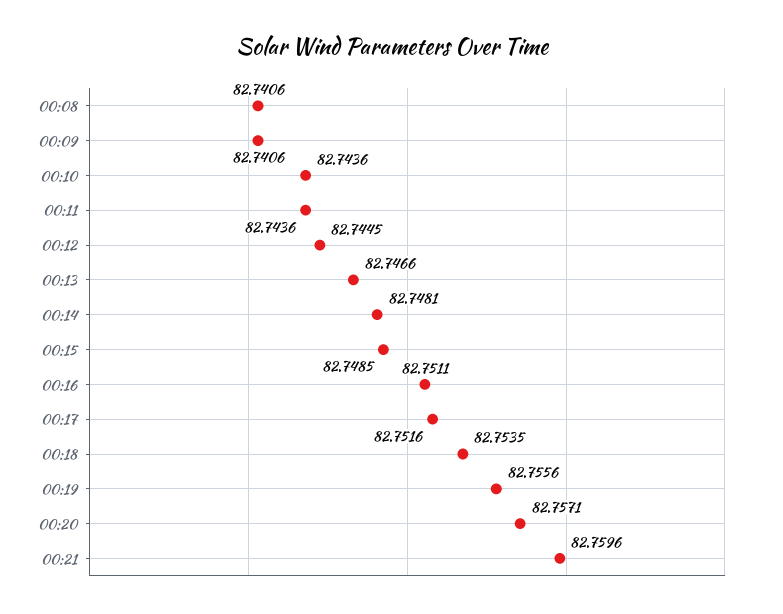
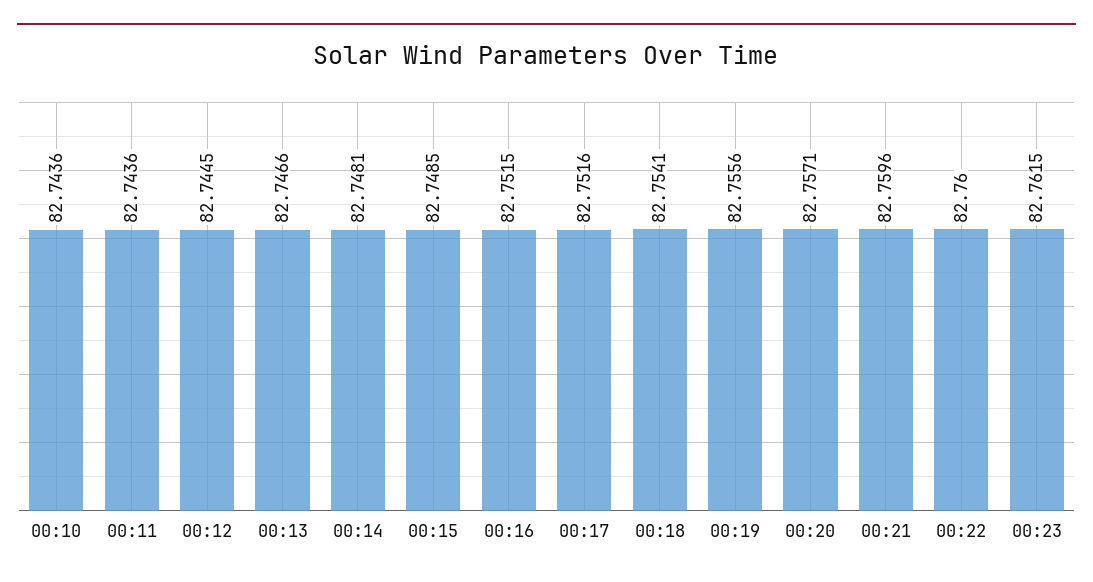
00:08: 82.7406 -> none
00:09: 82.7406 -> none
00:16: 82.7511 -> 82.7515
00:18: 82.7535 -> 82.7541
00:22: none -> 82.76
00:23: none -> 82.7615

